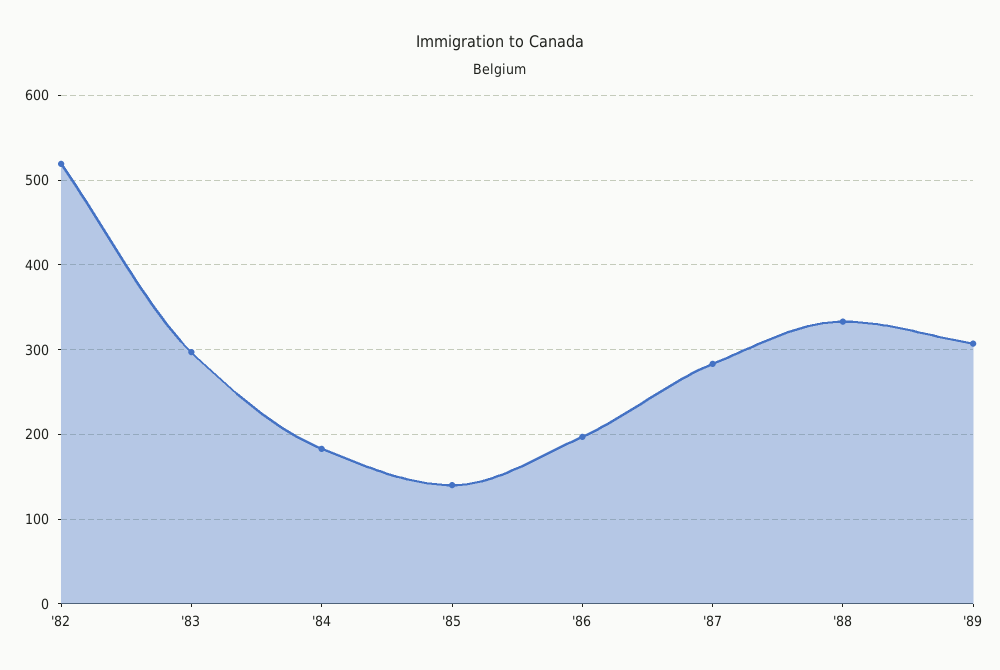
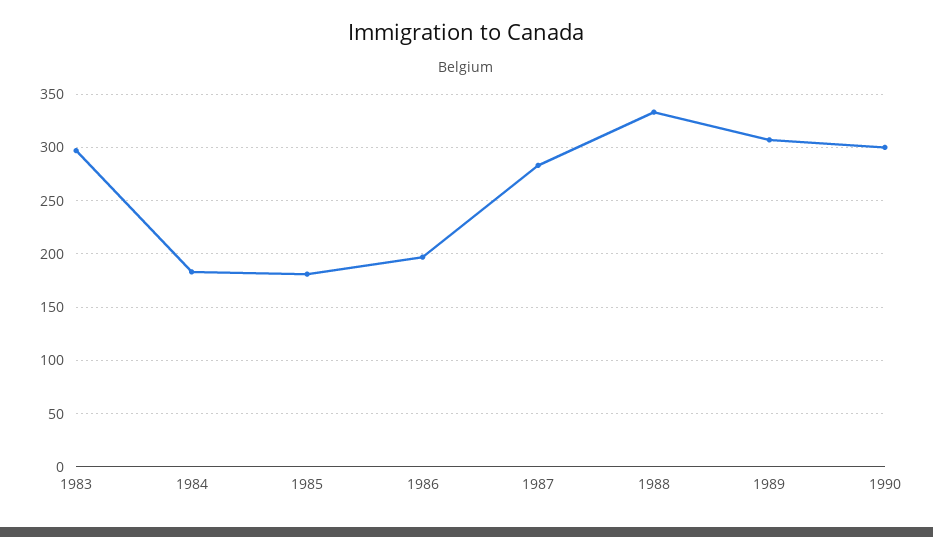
'82: 520 -> none
'85: 140 -> 180
1990: none -> 300

